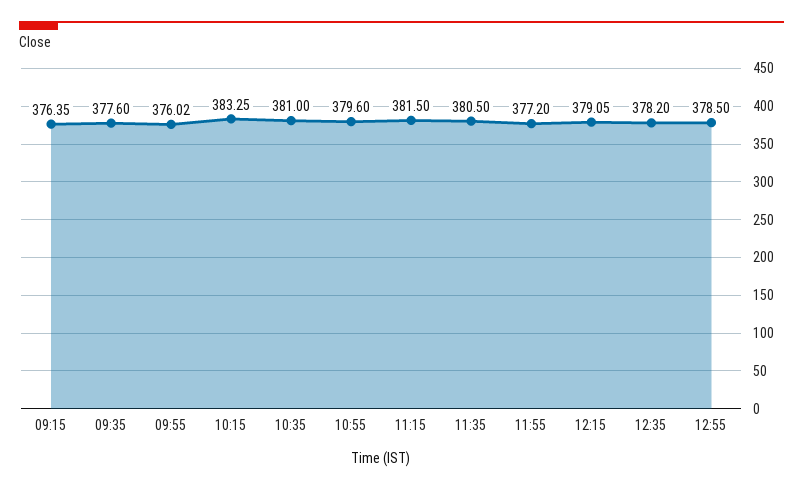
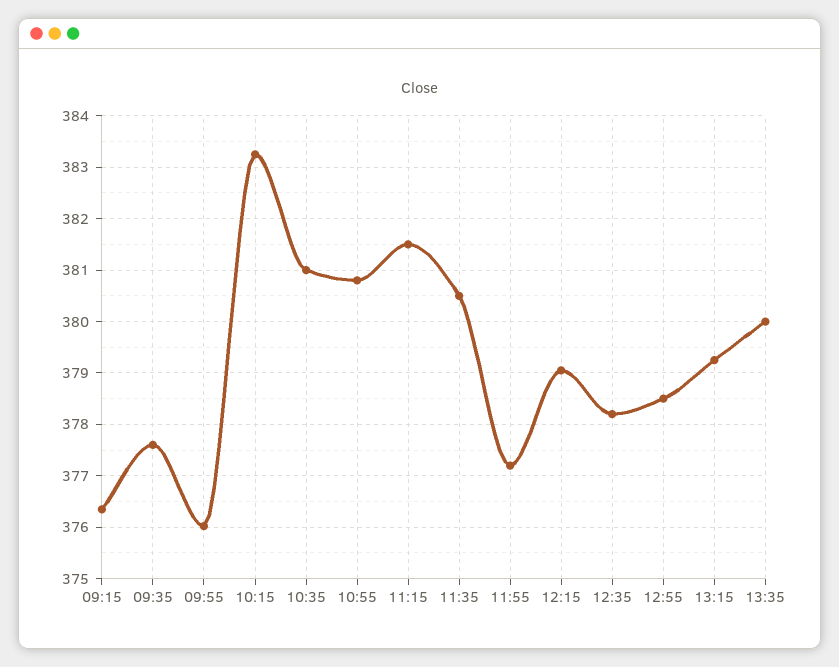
10:55: 379.6 -> 380.8
13:15: none -> 379.2
13:35: none -> 380

